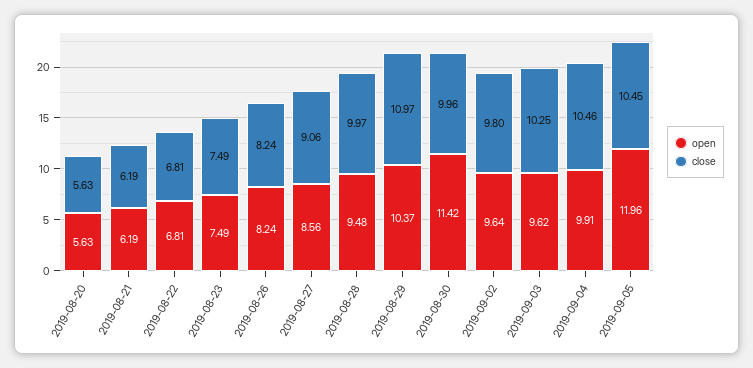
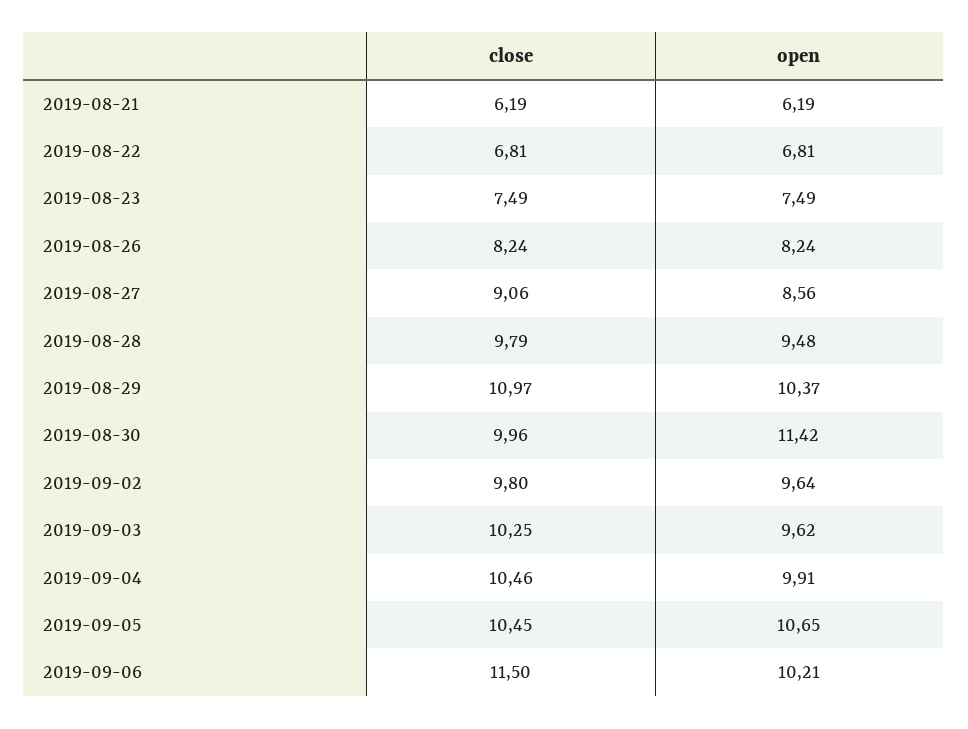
open, 2019-08-20: 5.63 -> none
close, 2019-08-20: 5.63 -> none
close, 2019-08-28: 9.97 -> 9.79
open, 2019-09-05: 11.96 -> 10.65
close, 2019-09-06: none -> 11.5
open, 2019-09-06: none -> 10.21

